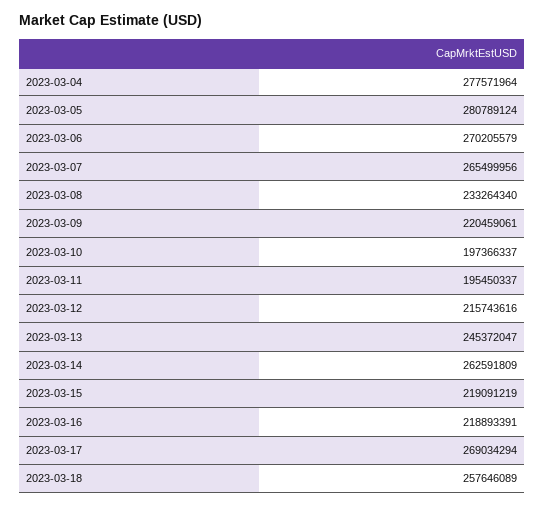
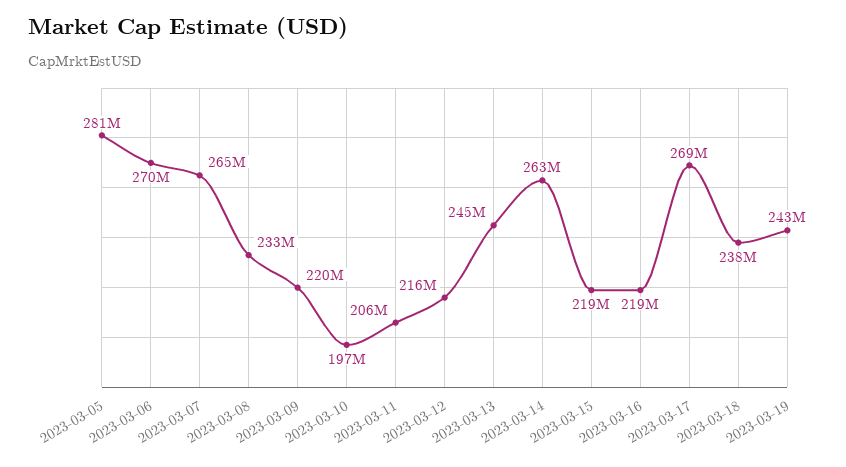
2023-03-04: 277571964 -> none
2023-03-11: 195450337 -> 206000000
2023-03-18: 257646089 -> 238000000
2023-03-19: none -> 243000000

